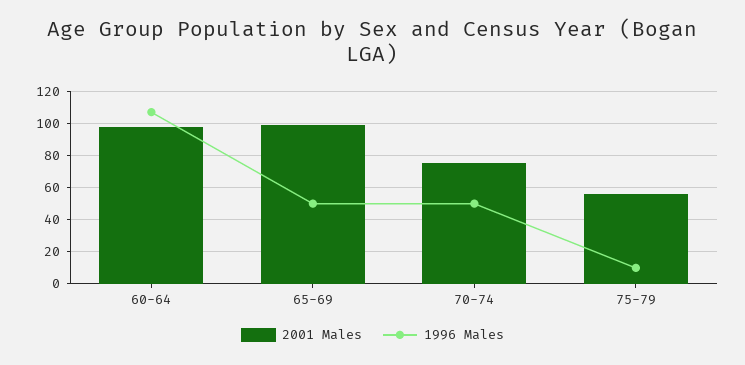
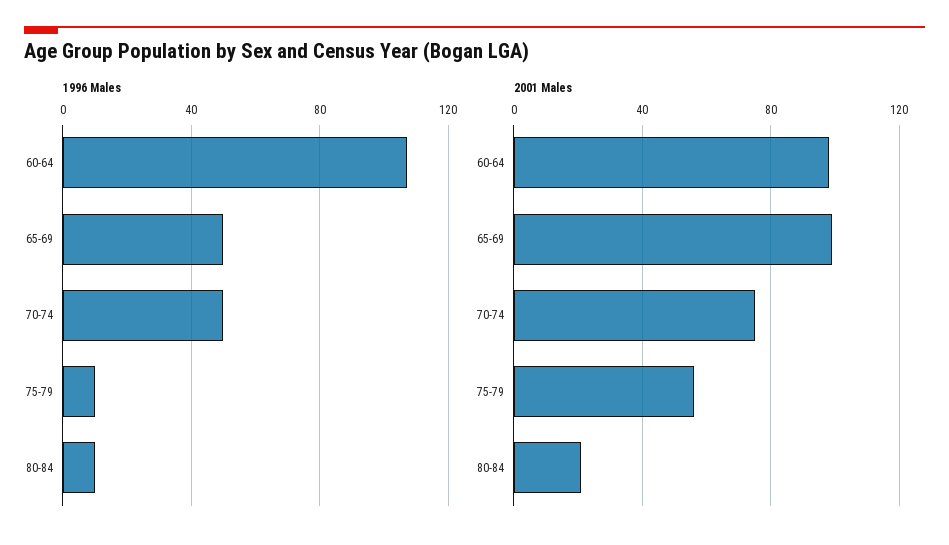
1996 Males, 80-84: none -> 10
2001 Males, 80-84: none -> 20

